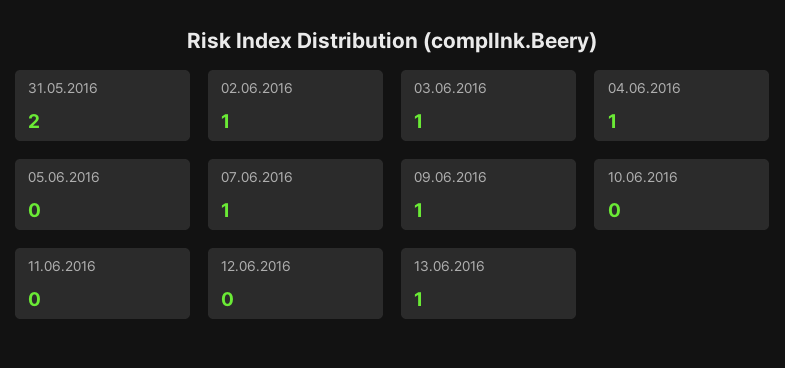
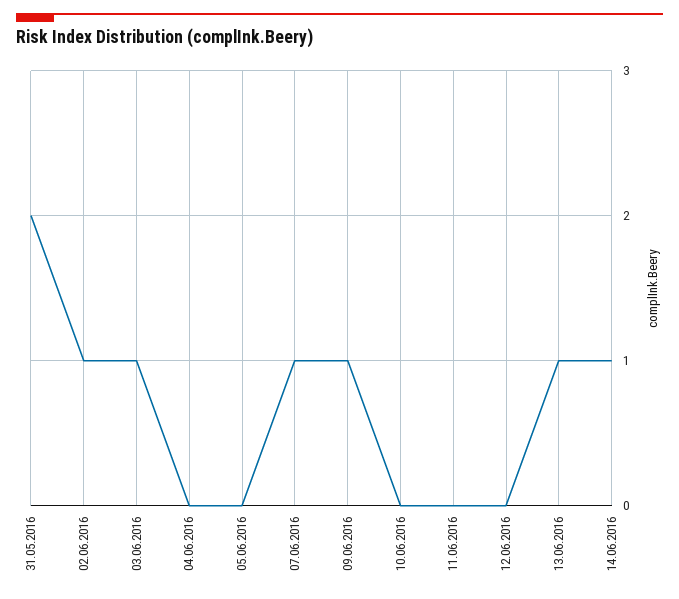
04.06.2016: 1 -> 0
14.06.2016: none -> 1

